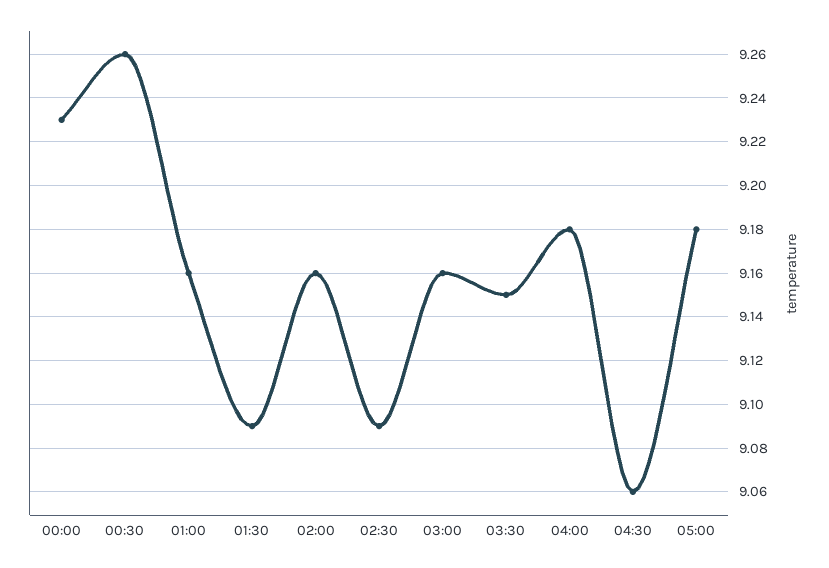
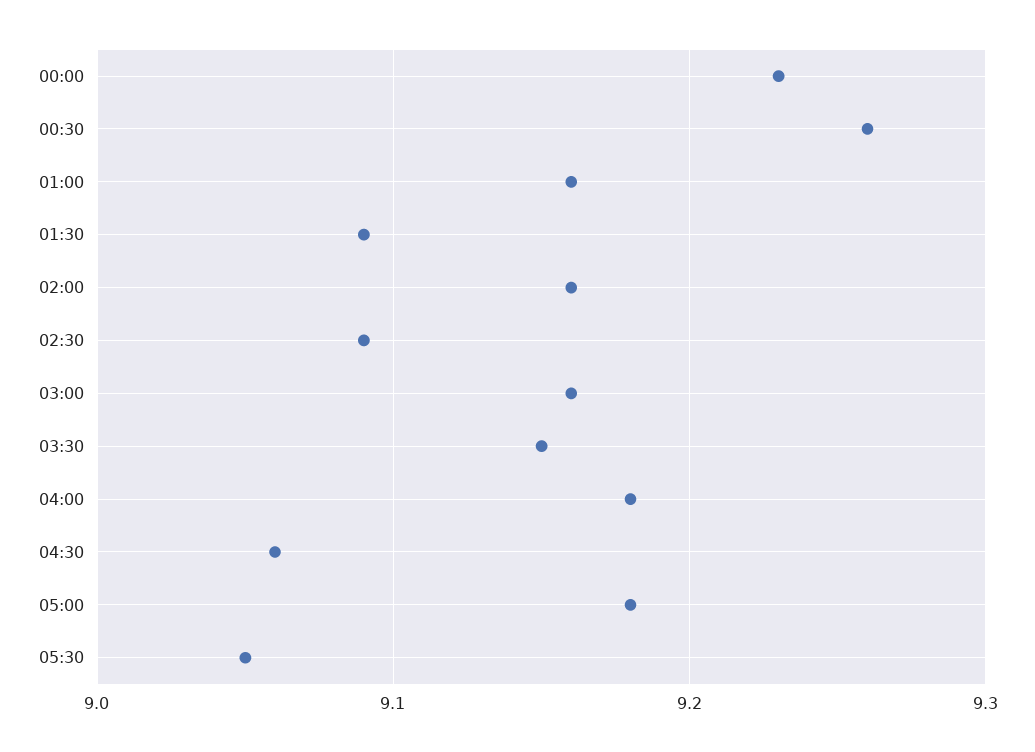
05:30: none -> 9.05

